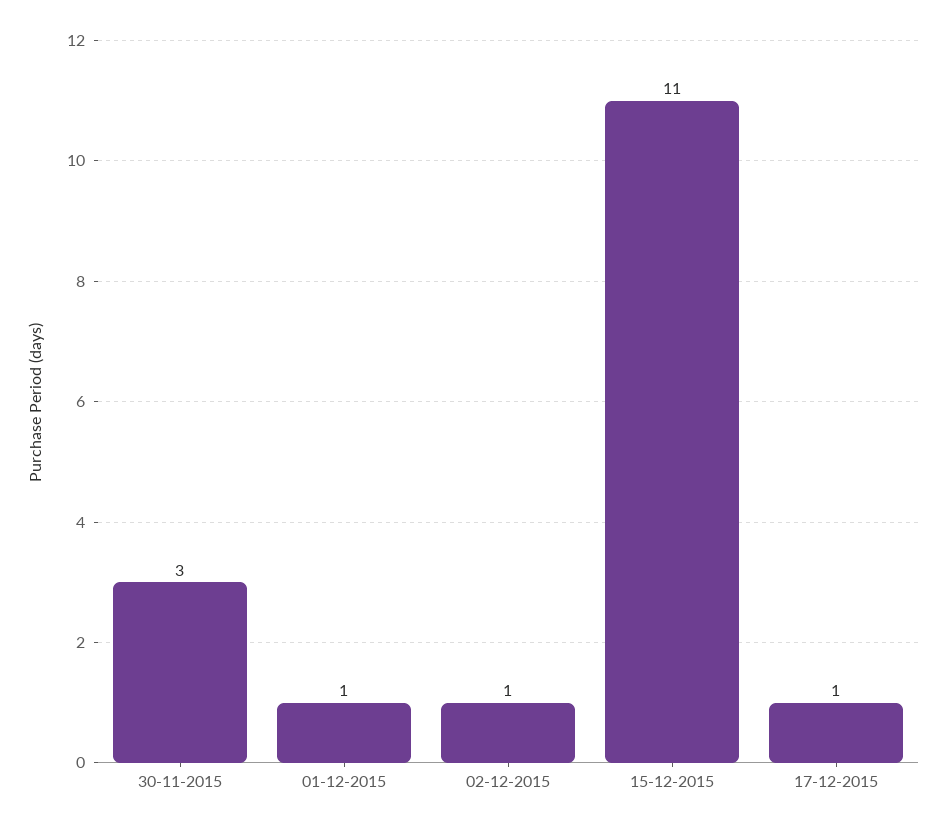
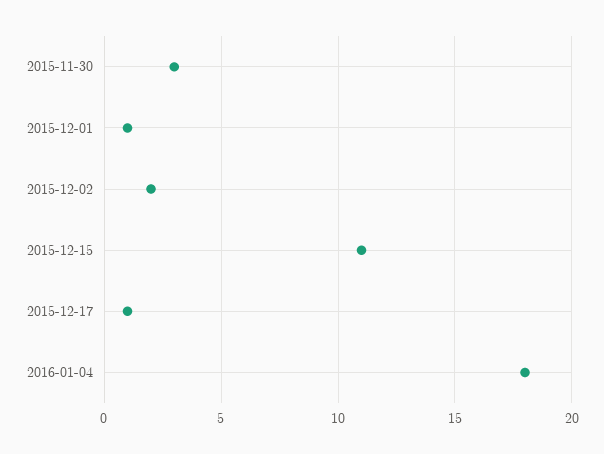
02-12-2015: 1 -> 2
2016-01-04: none -> 18

